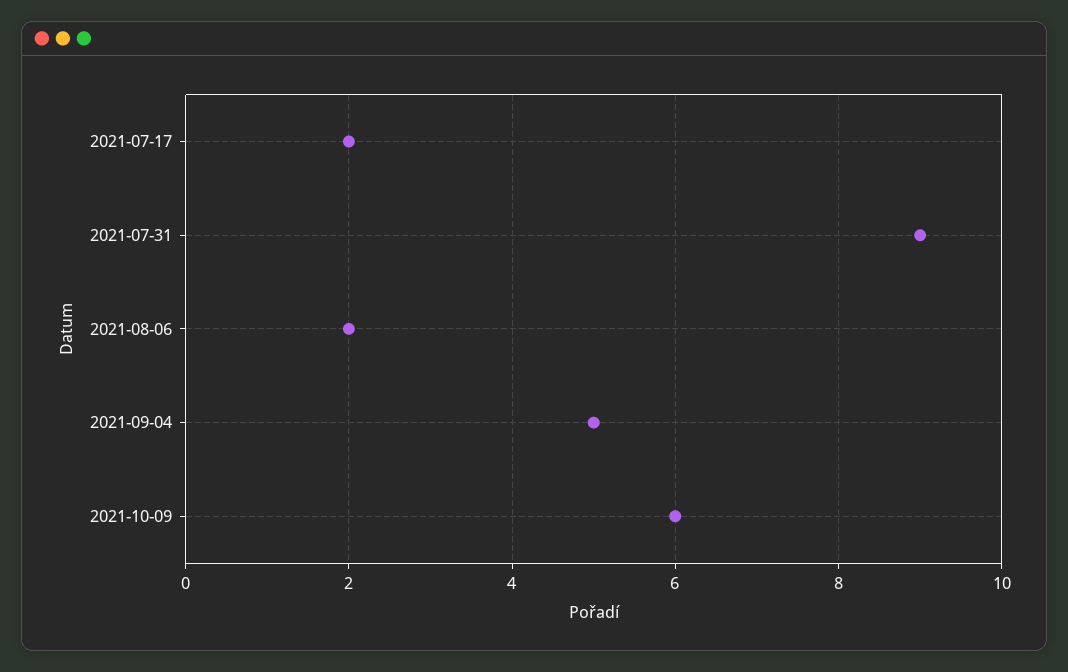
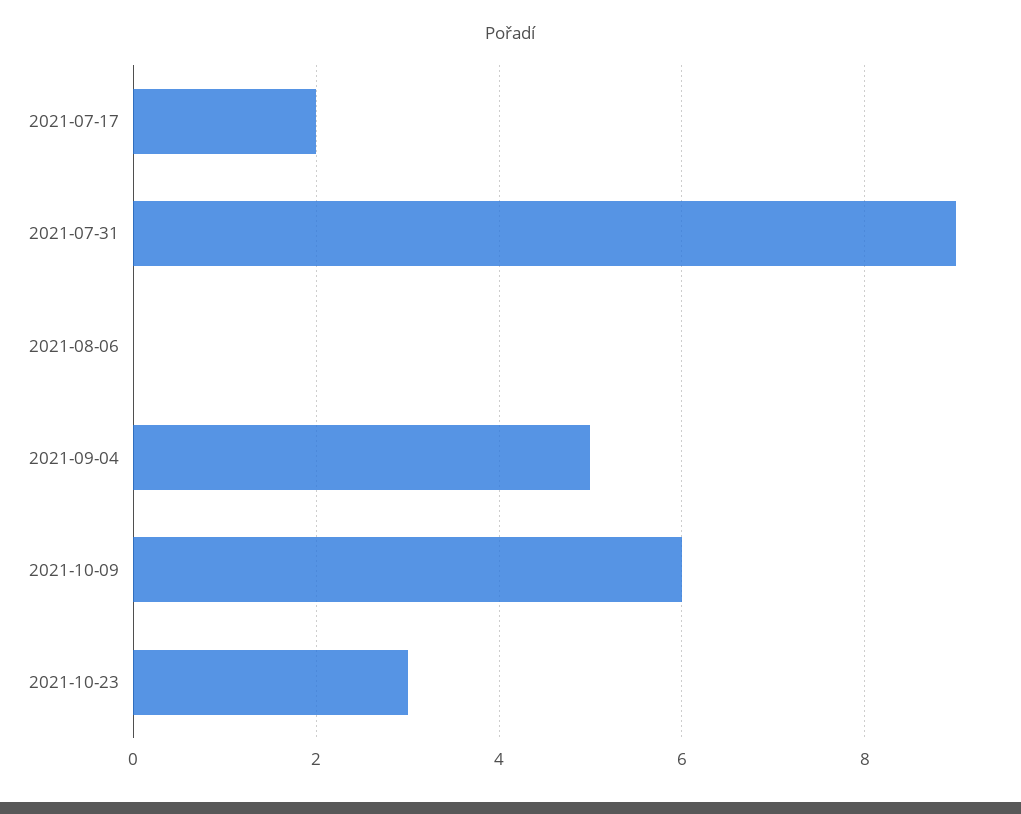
2021-08-06: 2 -> 0
2021-10-23: none -> 3

